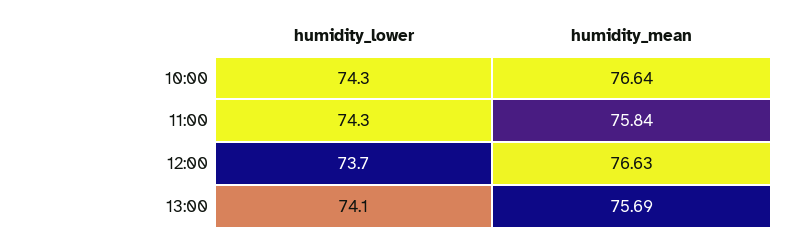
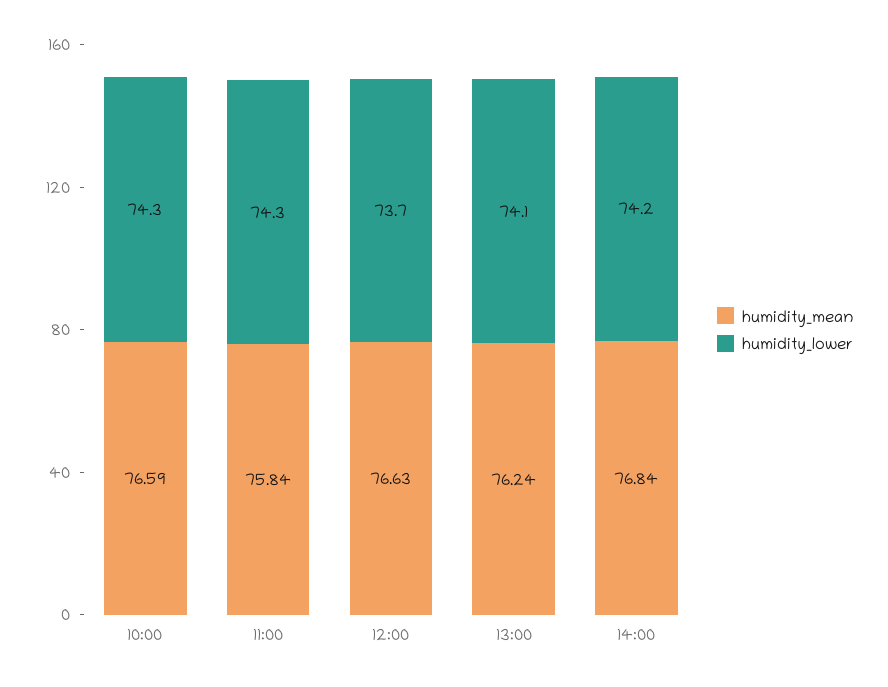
humidity_mean, 10:00: 76.64 -> 76.59
humidity_mean, 13:00: 75.69 -> 76.24
humidity_mean, 14:00: none -> 76.84
humidity_lower, 14:00: none -> 74.2

